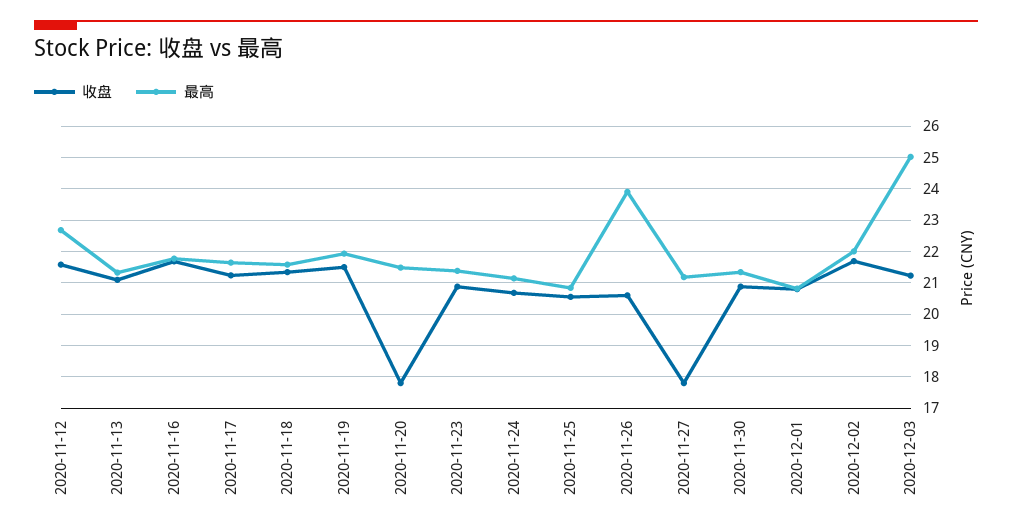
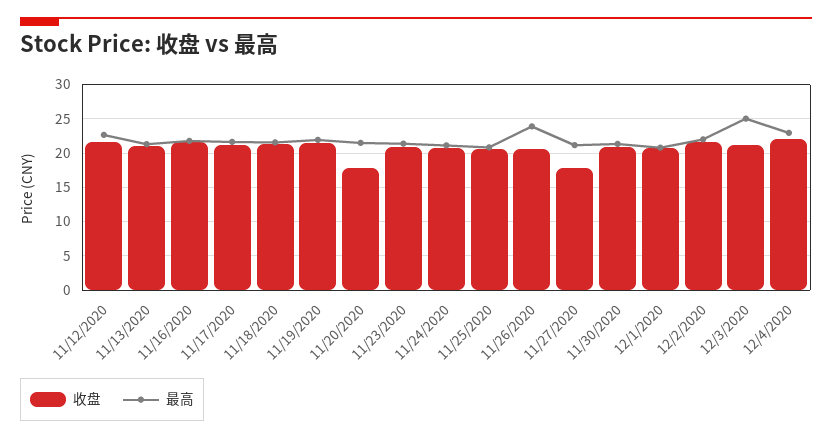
收盘, 12/4/2020: none -> 22
最高, 12/4/2020: none -> 23

